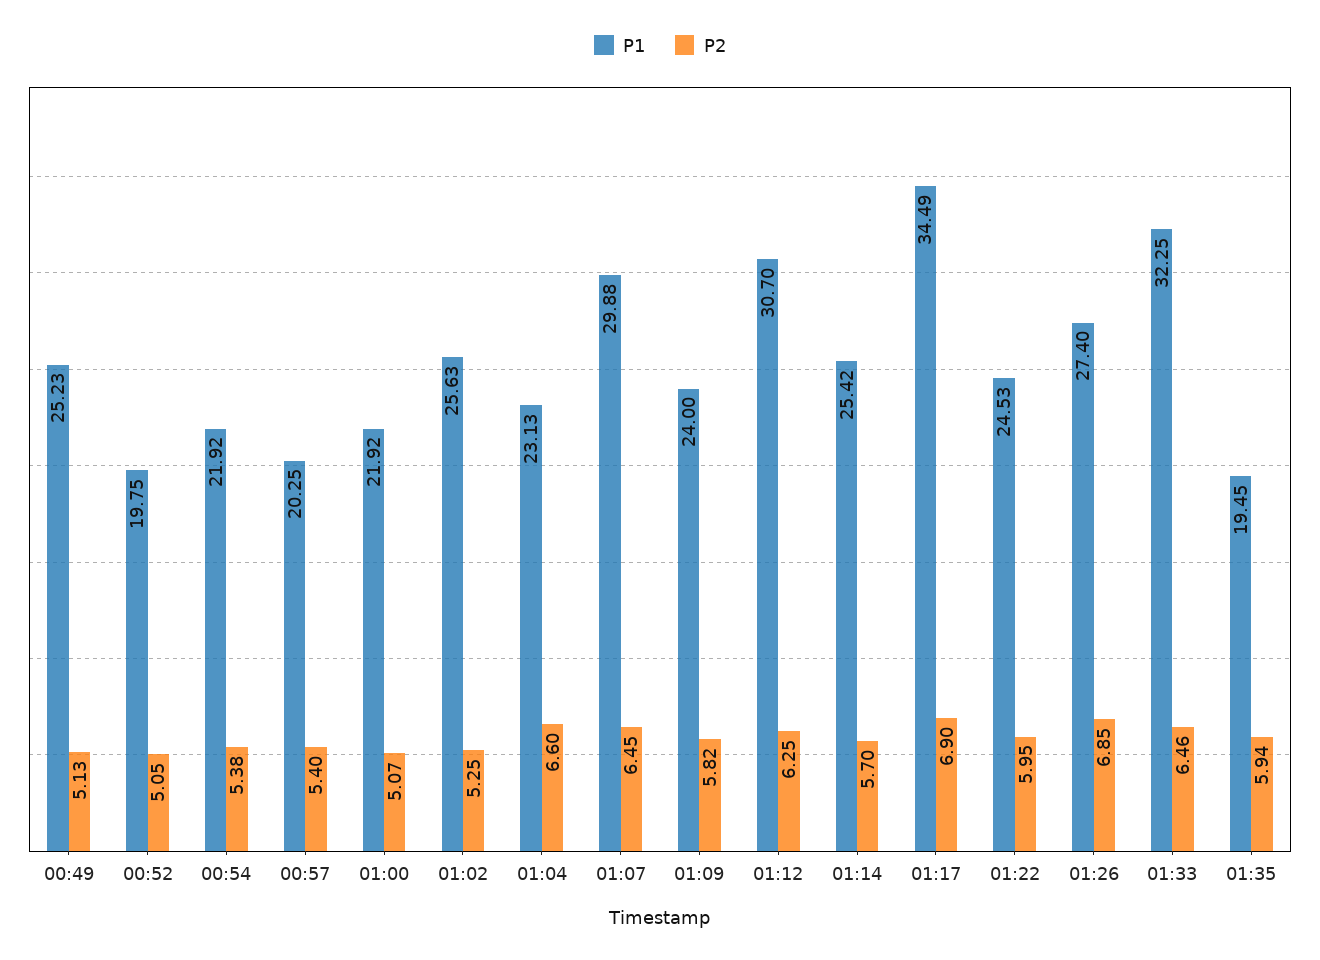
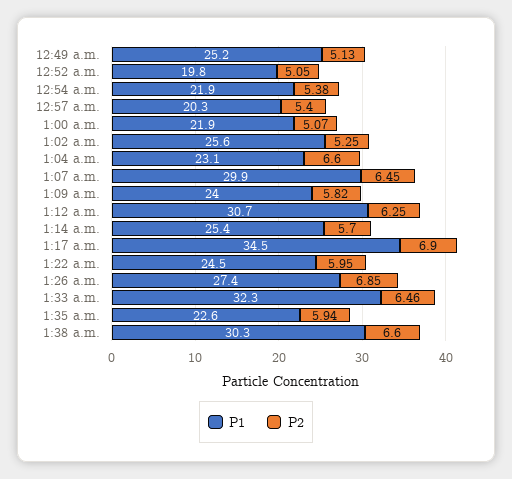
P1, 01:35: 19.45 -> 22.6
P1, 1:38 a.m.: none -> 30.3
P2, 1:38 a.m.: none -> 6.6

